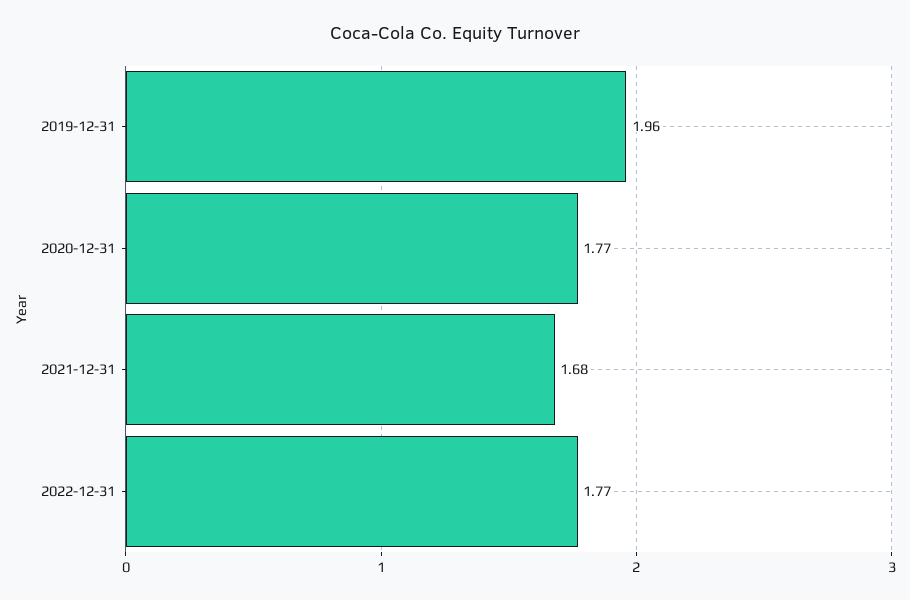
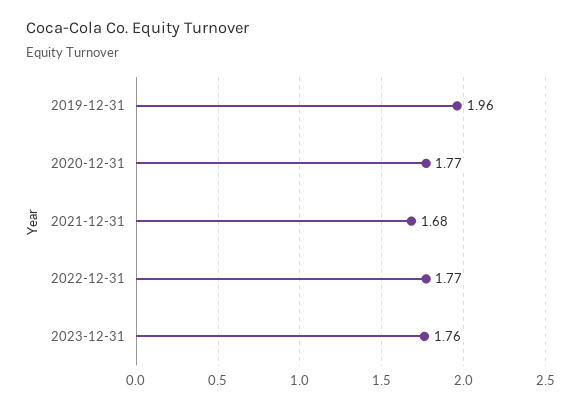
2023-12-31: none -> 1.76

